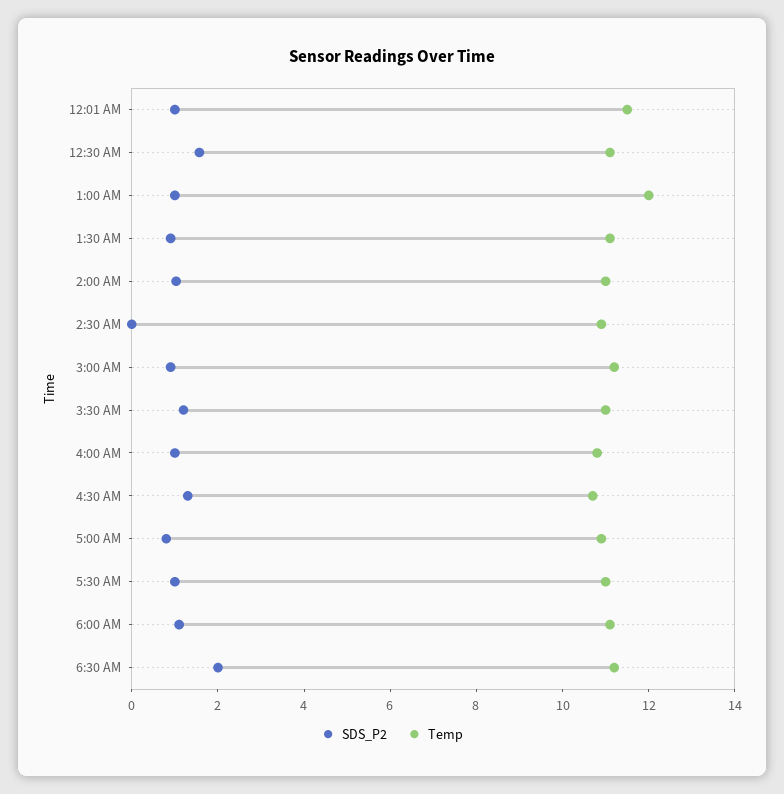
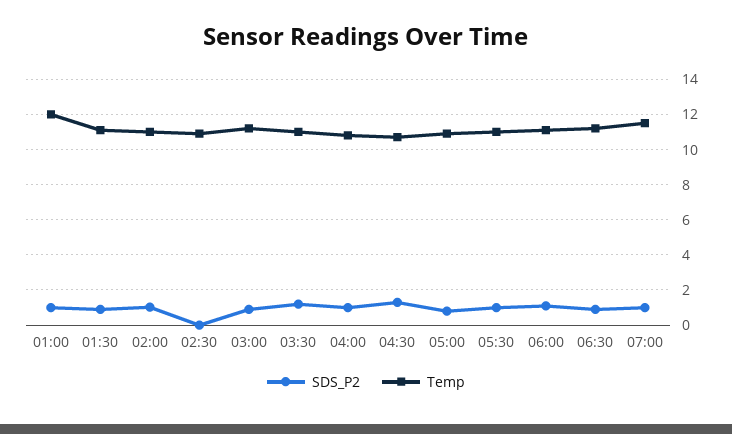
SDS_P2, 12:01 AM: 1 -> none
Temp, 12:01 AM: 11.5 -> none
SDS_P2, 12:30 AM: 1.5 -> none
Temp, 12:30 AM: 11 -> none
SDS_P2, 6:30 AM: 2 -> 1
SDS_P2, 07:00: none -> 1
Temp, 07:00: none -> 11.5

